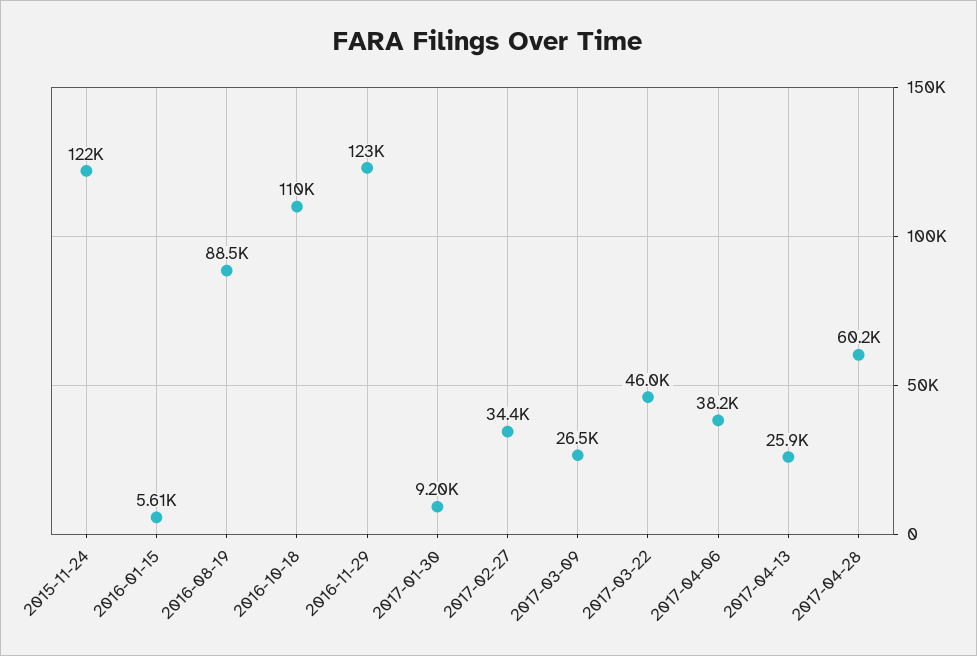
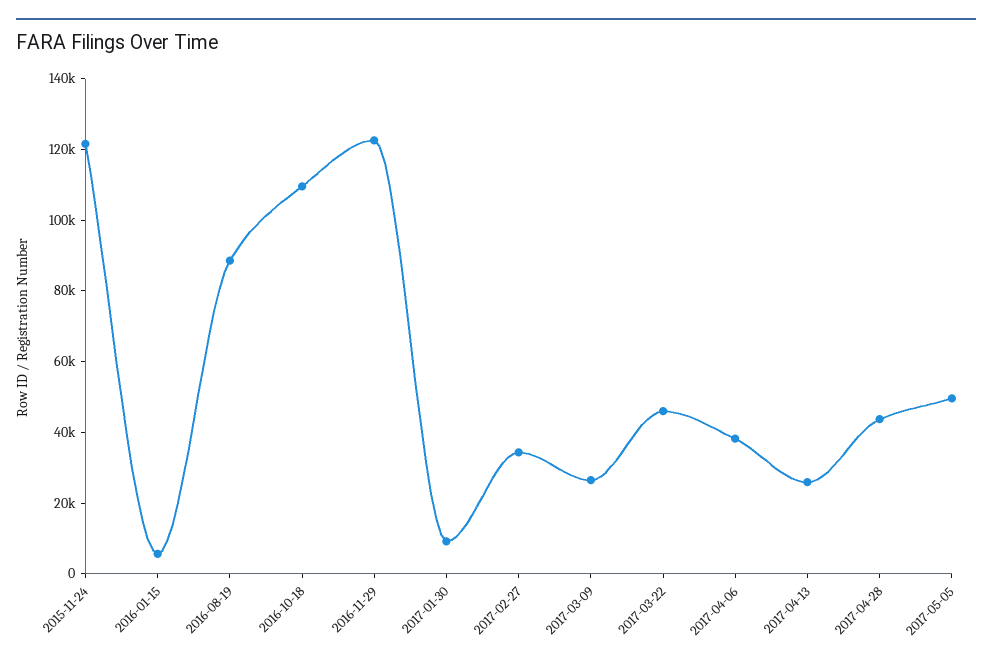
2017-04-28: 60200 -> 45000
2017-05-05: none -> 50000

